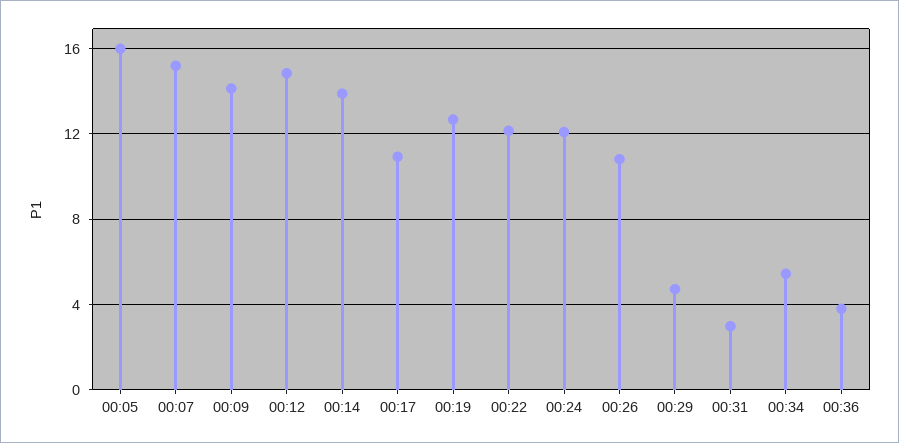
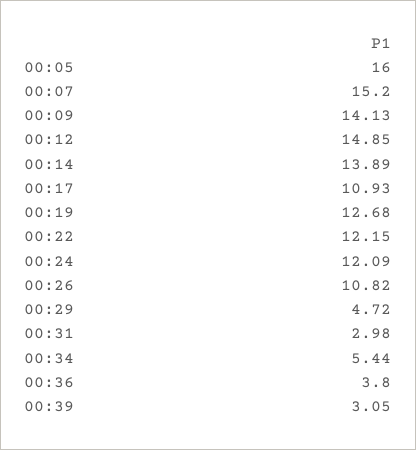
00:39: none -> 3.05

